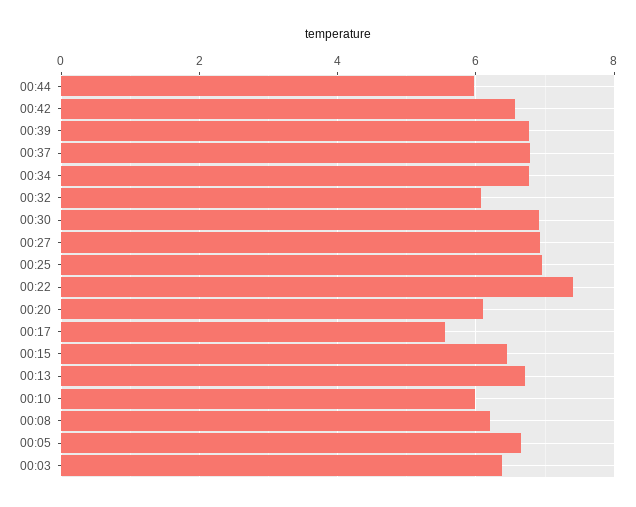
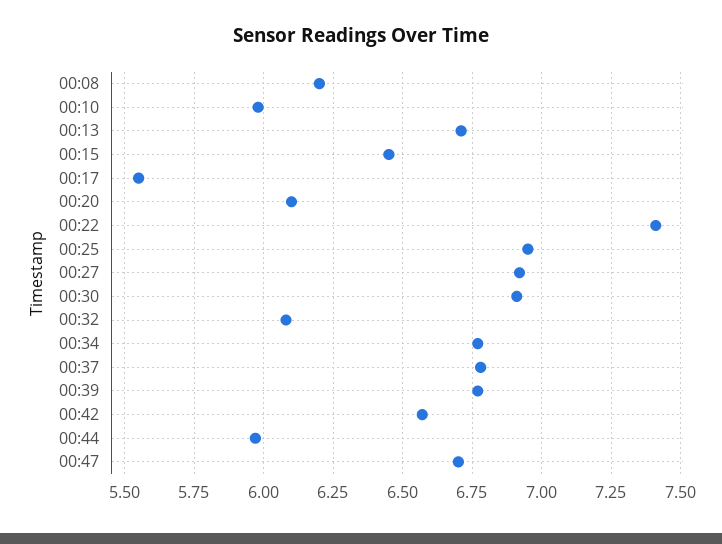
00:05: 6.6 -> none
00:03: 6.4 -> none
00:47: none -> 6.7

